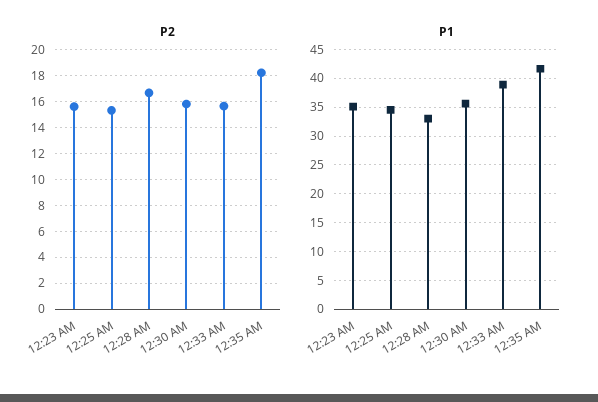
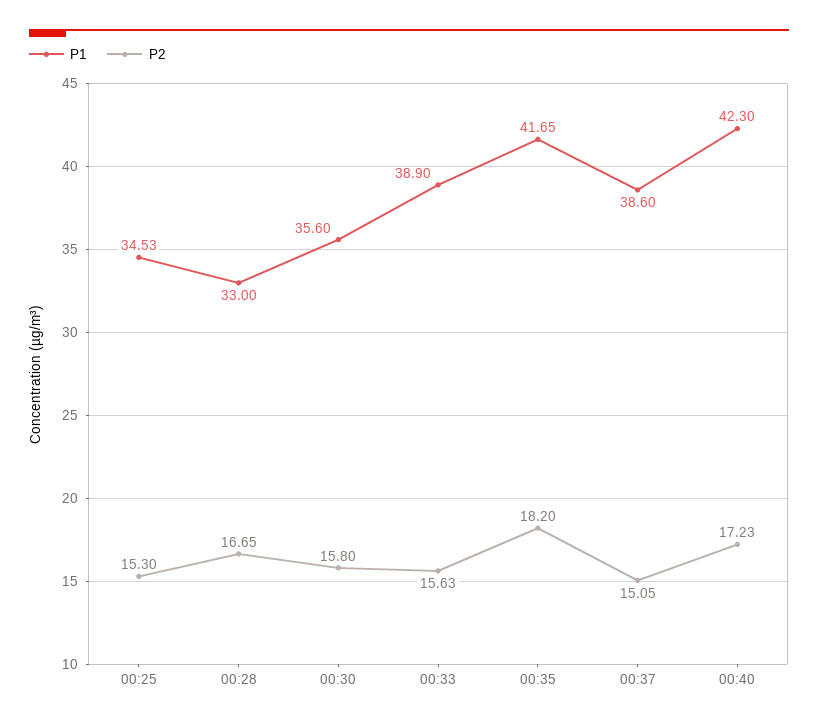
P2, 12:23 AM: 15.5 -> none
P1, 12:23 AM: 35 -> none
P1, 00:37: none -> 38.6
P2, 00:37: none -> 15.05
P1, 00:40: none -> 42.3
P2, 00:40: none -> 17.23

